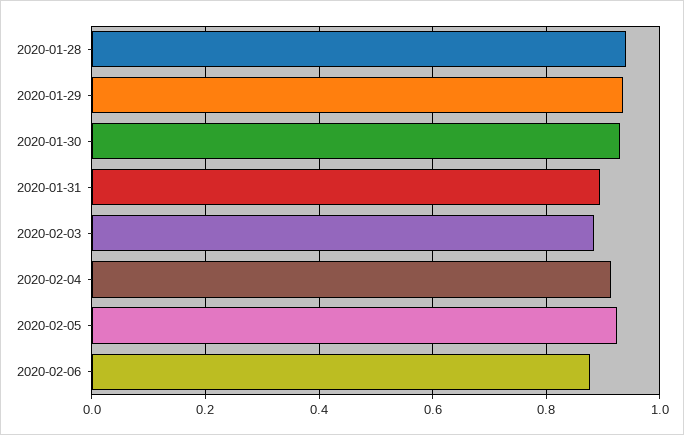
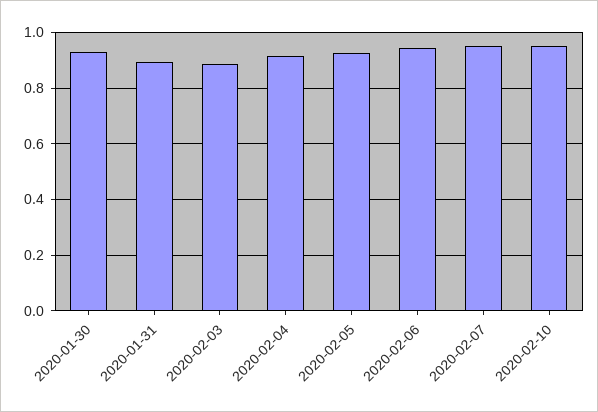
2020-01-28: 0.94 -> none
2020-01-29: 0.94 -> none
2020-02-06: 0.88 -> 0.95
2020-02-07: none -> 0.95
2020-02-10: none -> 0.95

